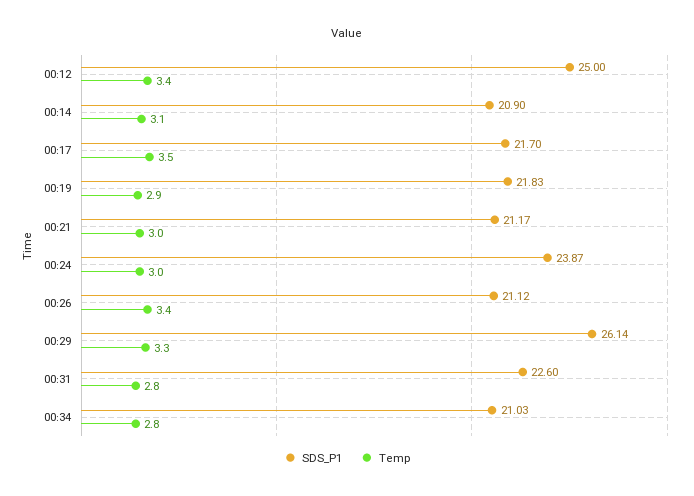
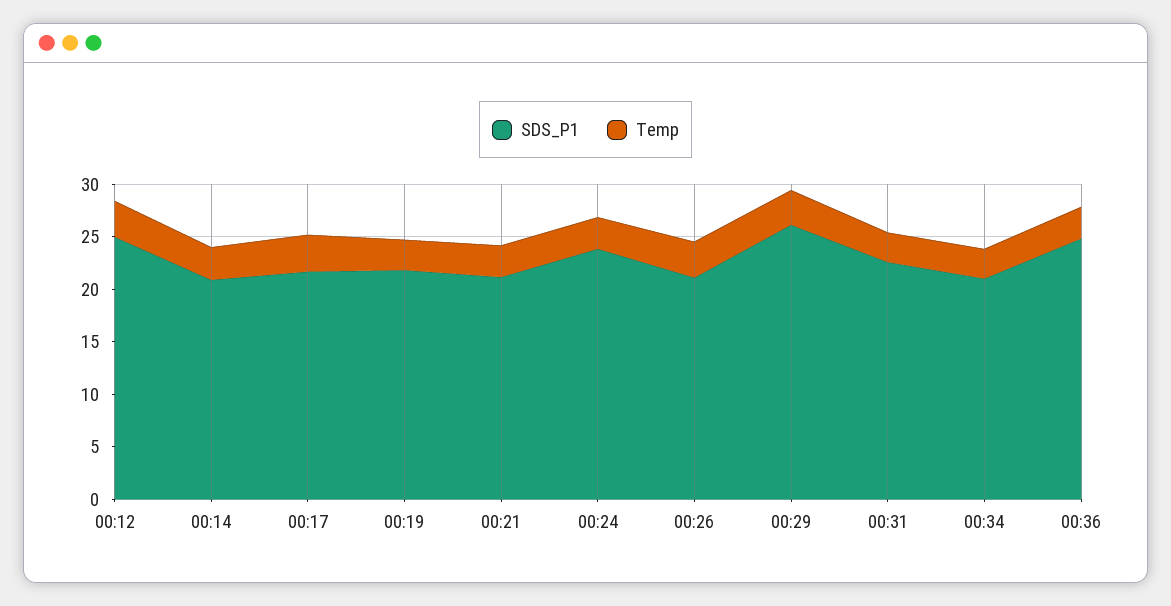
SDS_P1, 00:36: none -> 25
Temp, 00:36: none -> 3

